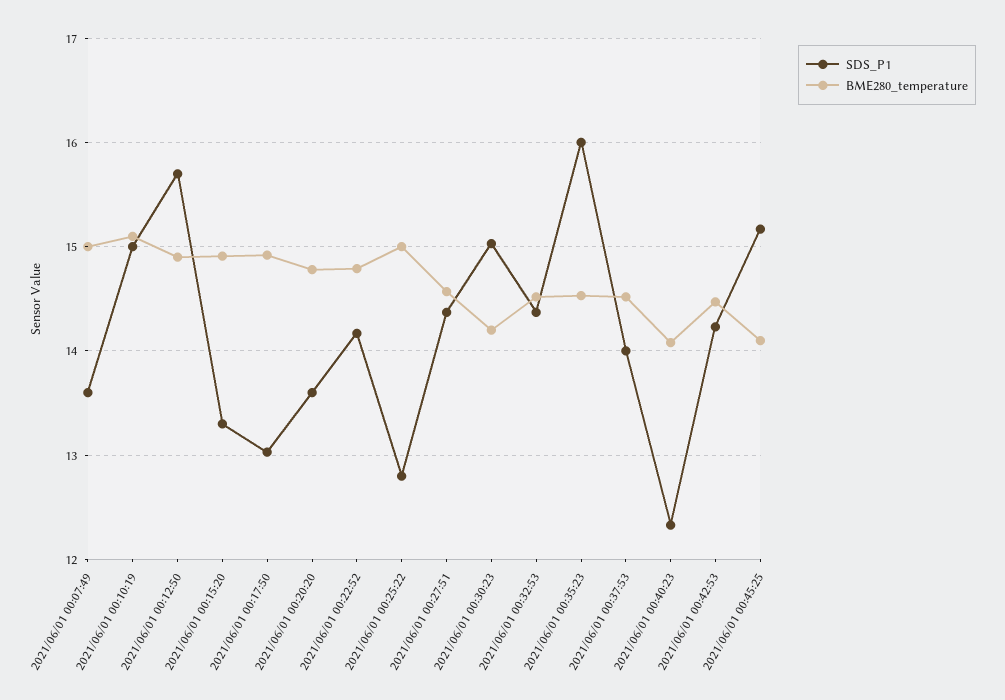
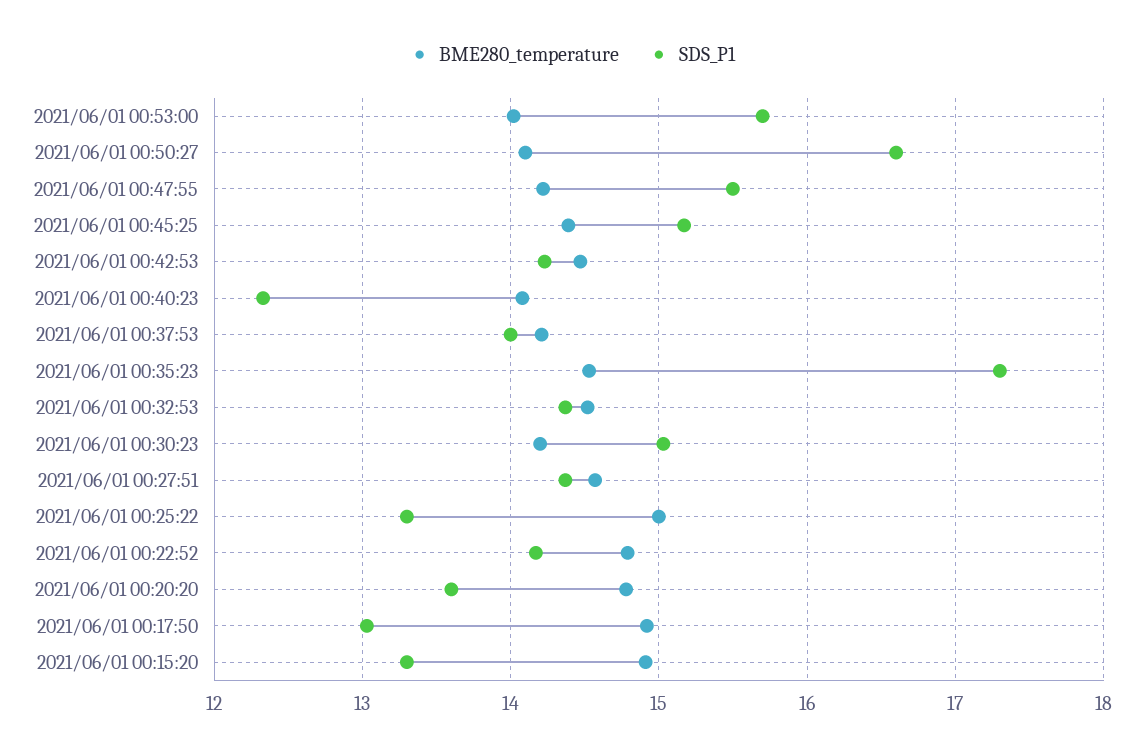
SDS_P1, 2021/06/01 00:07:49: 13.6 -> none
BME280_temperature, 2021/06/01 00:07:49: 15 -> none
SDS_P1, 2021/06/01 00:10:19: 15 -> none
BME280_temperature, 2021/06/01 00:10:19: 15.1 -> none
SDS_P1, 2021/06/01 00:12:50: 15.7 -> none
BME280_temperature, 2021/06/01 00:12:50: 14.9 -> none
SDS_P1, 2021/06/01 00:25:22: 12.8 -> 13.3
SDS_P1, 2021/06/01 00:35:23: 16 -> 17.3
BME280_temperature, 2021/06/01 00:37:53: 14.5 -> 14.2
BME280_temperature, 2021/06/01 00:45:25: 14.1 -> 14.4
BME280_temperature, 2021/06/01 00:53:00: none -> 14
SDS_P1, 2021/06/01 00:53:00: none -> 15.7
BME280_temperature, 2021/06/01 00:50:27: none -> 14.1
SDS_P1, 2021/06/01 00:50:27: none -> 16.6
BME280_temperature, 2021/06/01 00:47:55: none -> 14.2
SDS_P1, 2021/06/01 00:47:55: none -> 15.5

